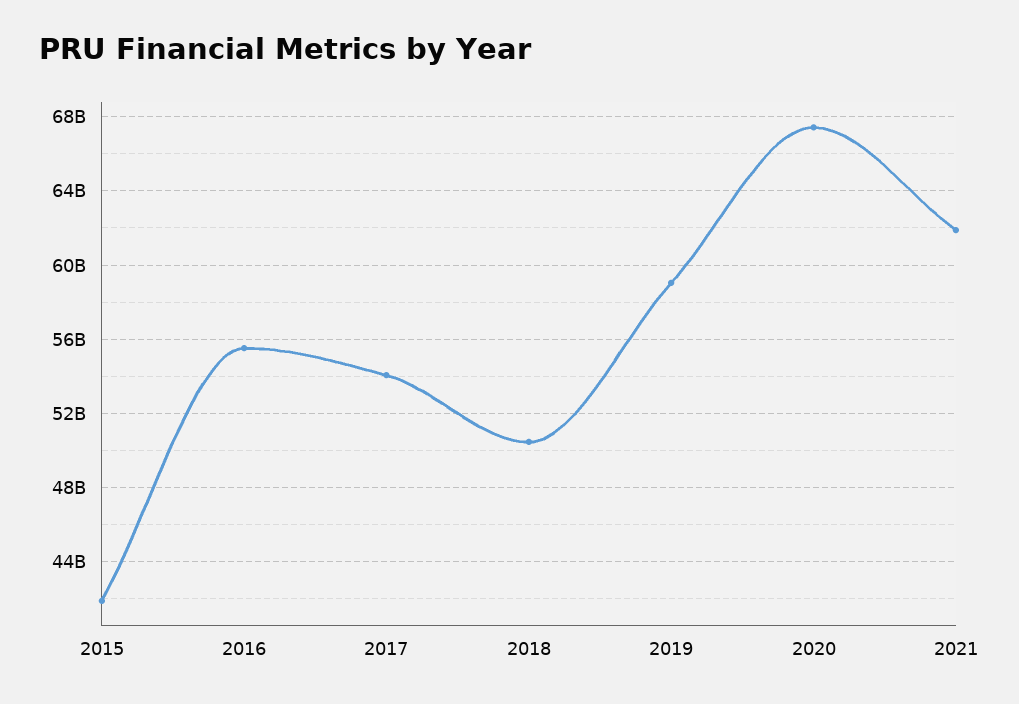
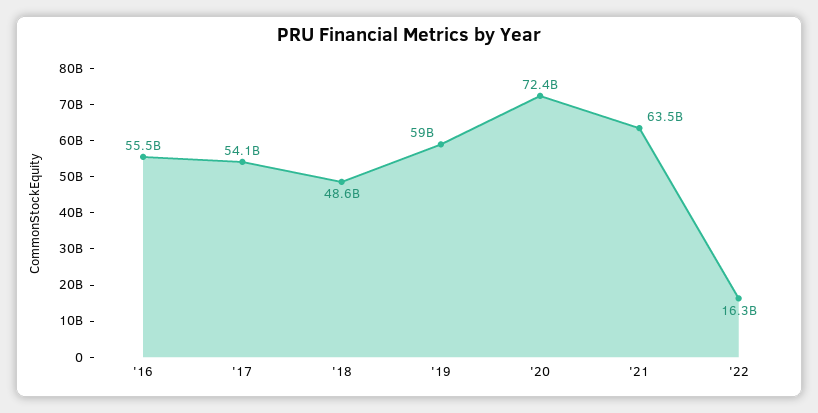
2015: 42000000000 -> none
2018: 50500000000 -> 48600000000
2020: 67500000000 -> 72400000000
2021: 62000000000 -> 63500000000
'22: none -> 16300000000

